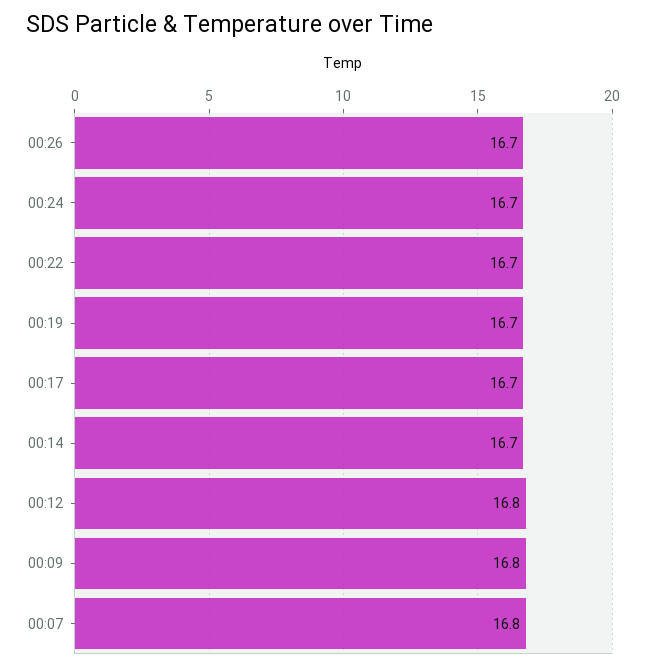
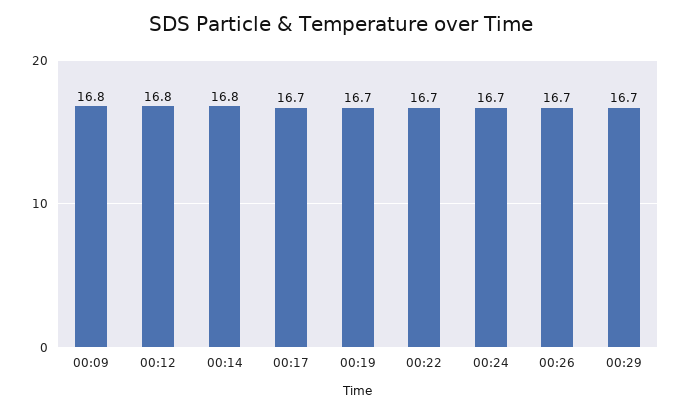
00:14: 16.7 -> 16.8
00:07: 16.8 -> none
00:29: none -> 16.7

